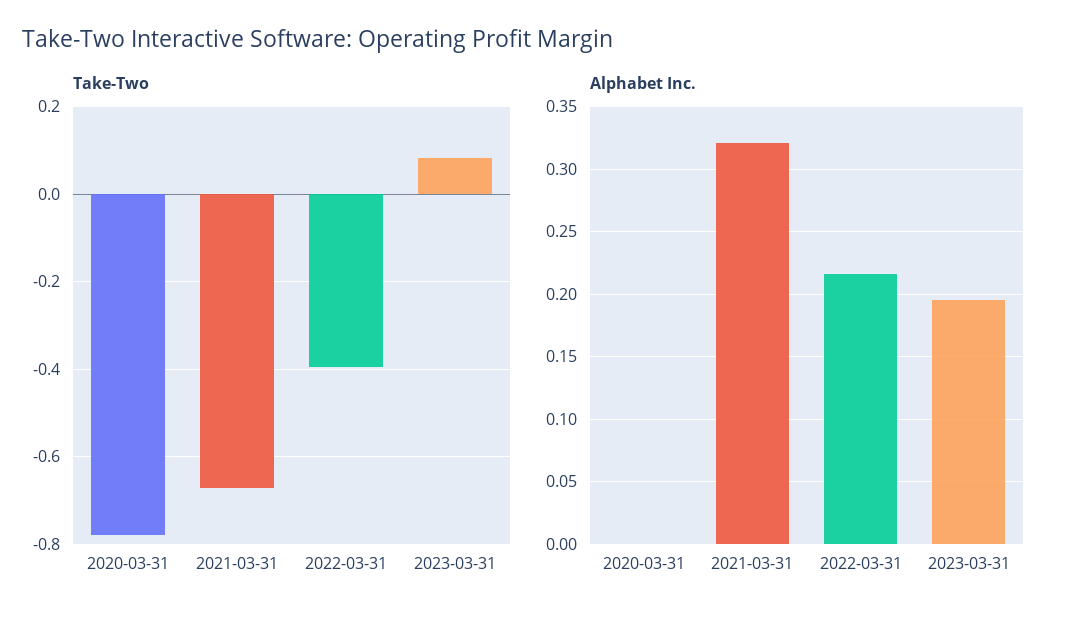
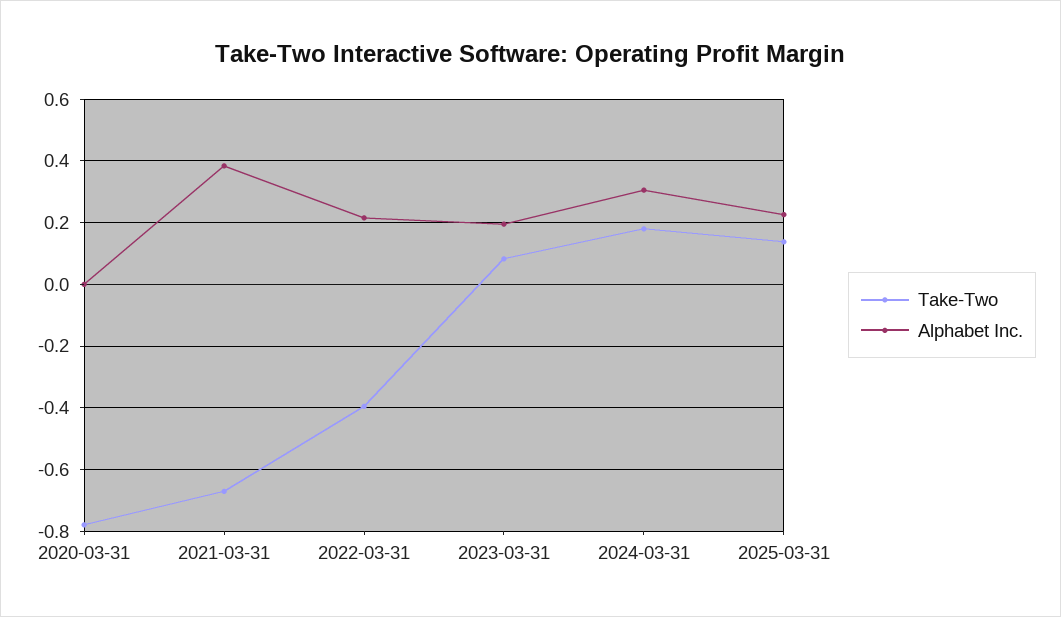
Alphabet Inc., 2021-03-31: 0.32 -> 0.38
Take-Two, 2024-03-31: none -> 0.18
Alphabet Inc., 2024-03-31: none -> 0.3
Take-Two, 2025-03-31: none -> 0.14
Alphabet Inc., 2025-03-31: none -> 0.22

